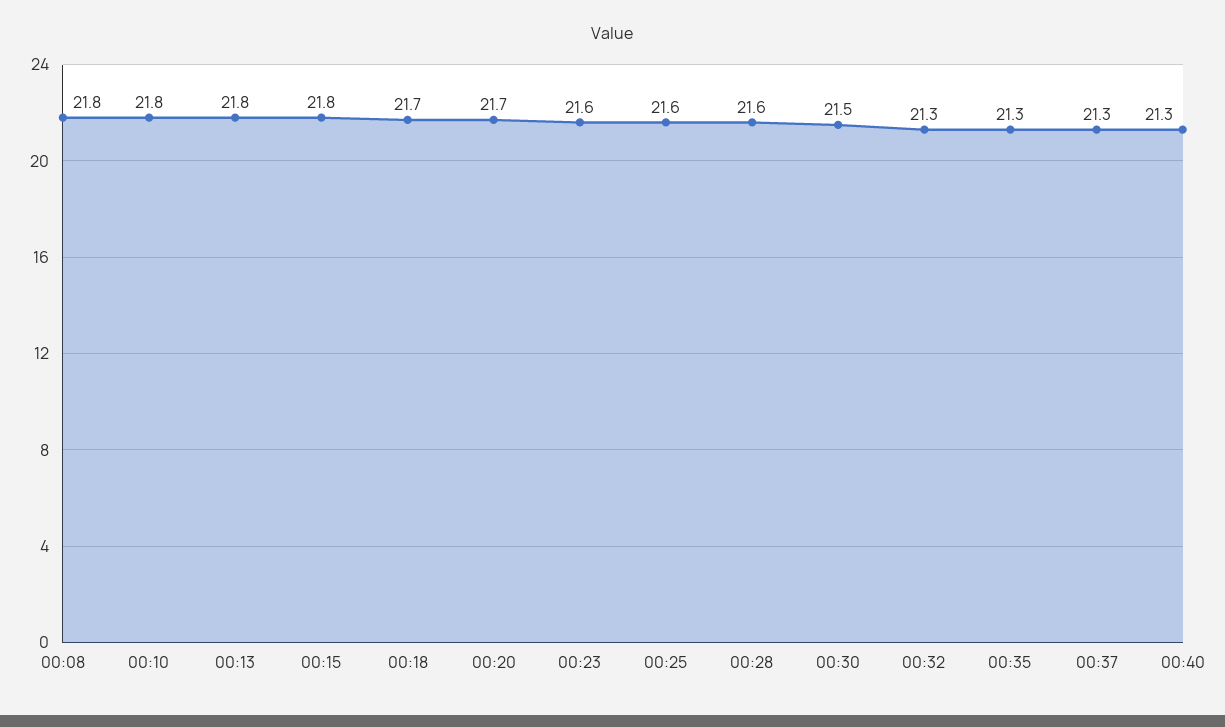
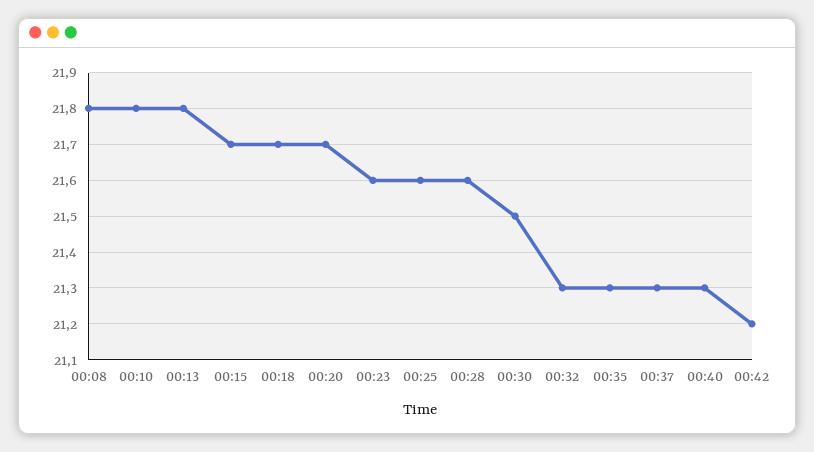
00:15: 21.8 -> 21.7
00:42: none -> 21.2

